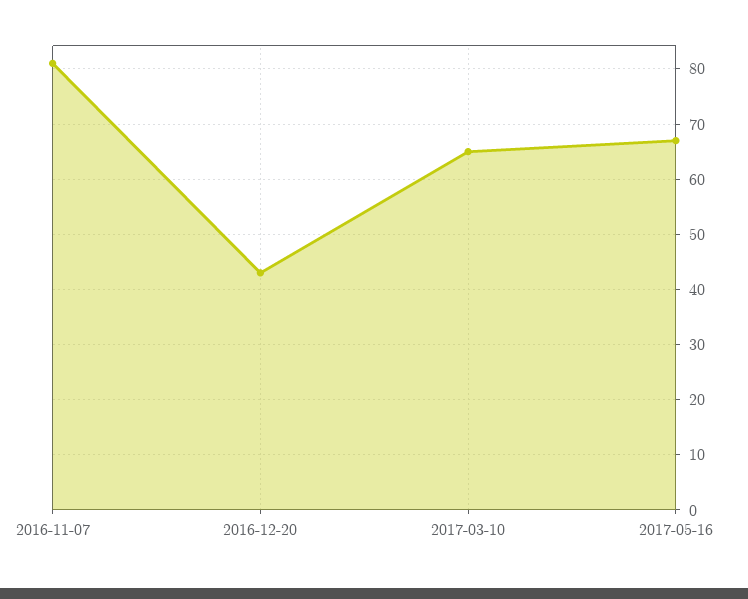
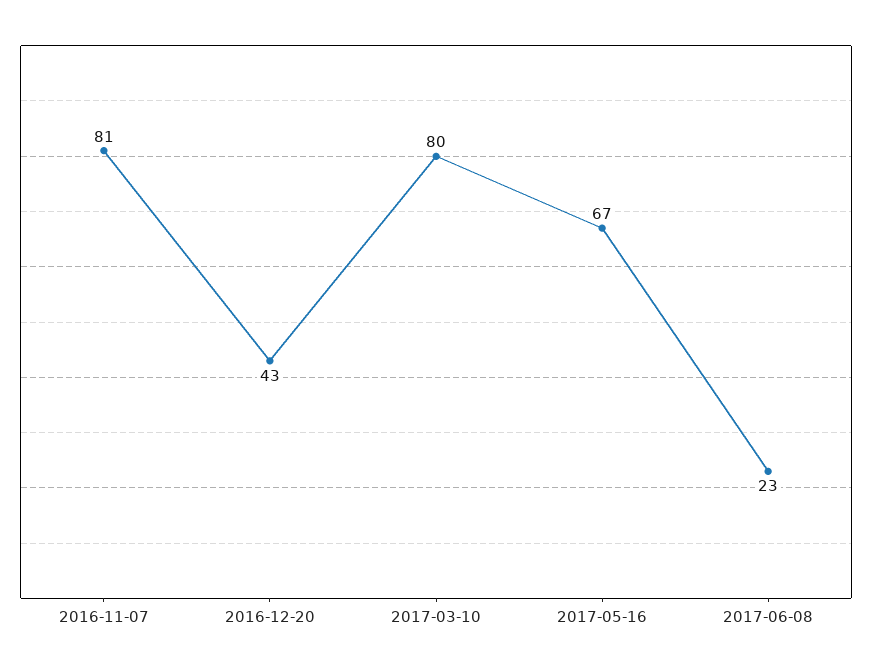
2017-03-10: 65 -> 80
2017-06-08: none -> 23

